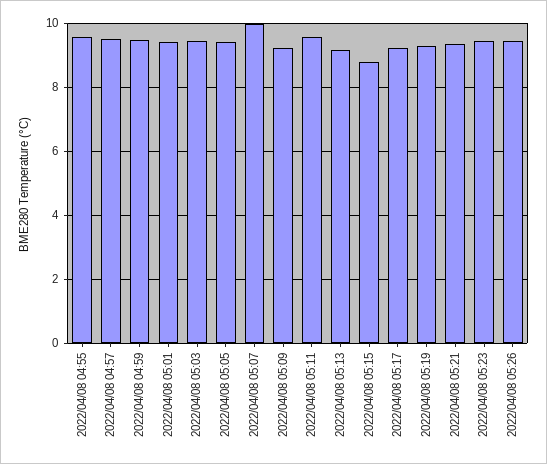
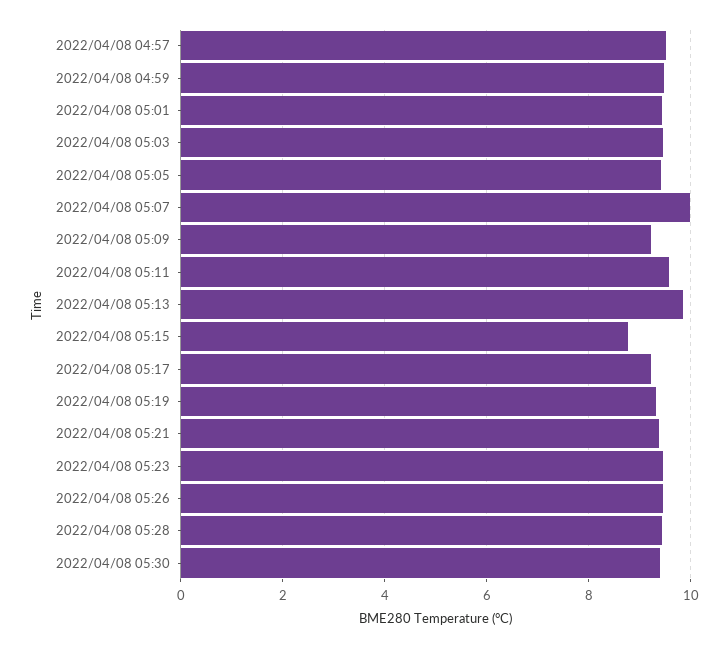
2022/04/08 04:55: 9.6 -> none
2022/04/08 05:13: 9.2 -> 9.8
2022/04/08 05:28: none -> 9.4
2022/04/08 05:30: none -> 9.4

